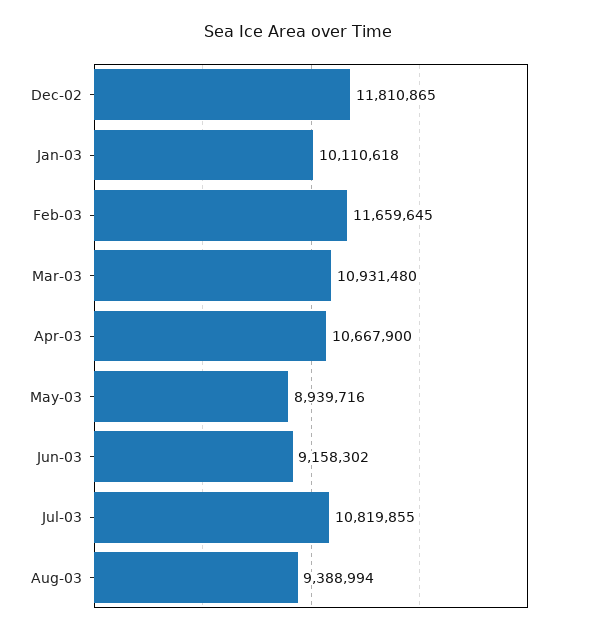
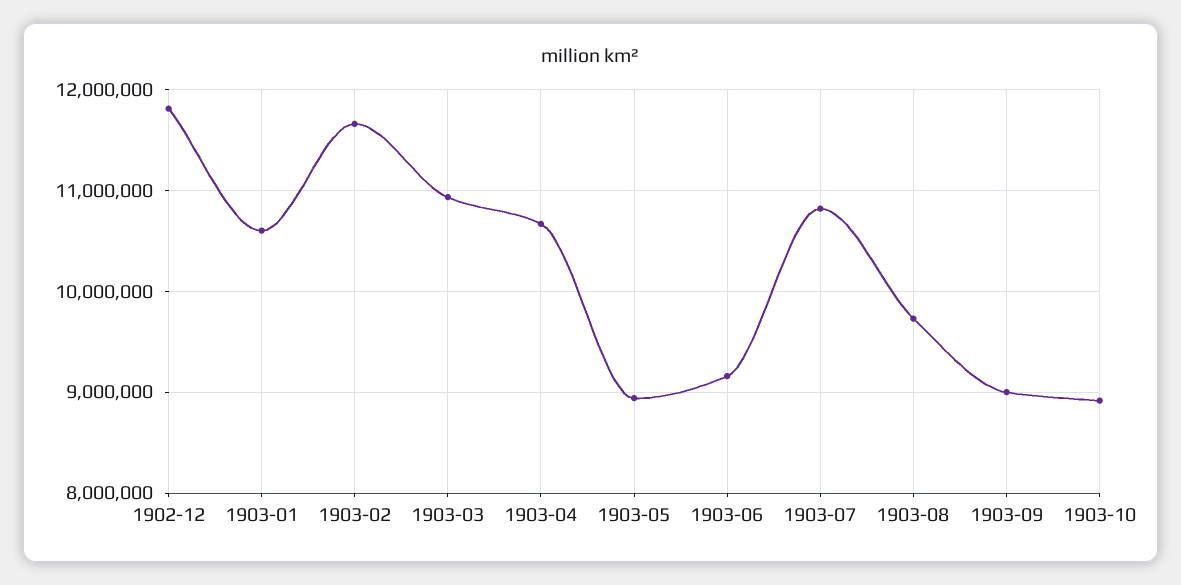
Jan-03: 10110618 -> 10600000
Aug-03: 9388994 -> 9700000
1903-09: none -> 9000000
1903-10: none -> 8900000

